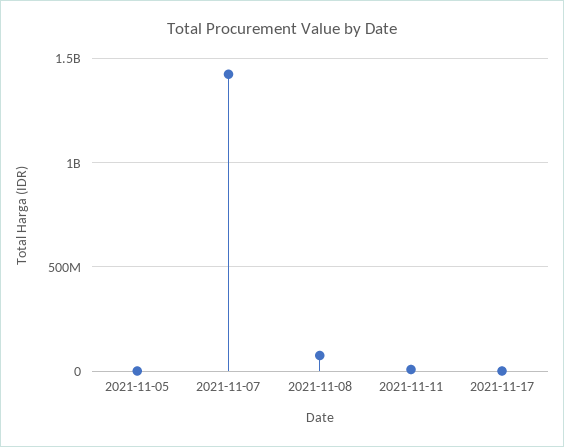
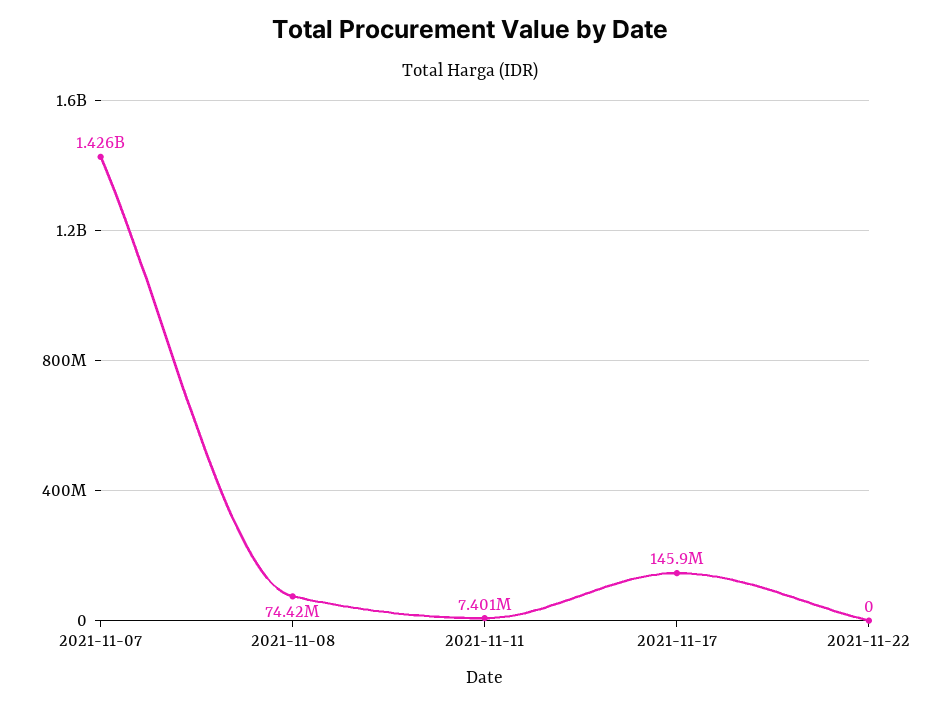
2021-11-05: 0 -> none
2021-11-17: 0 -> 145900000
2021-11-22: none -> 0

